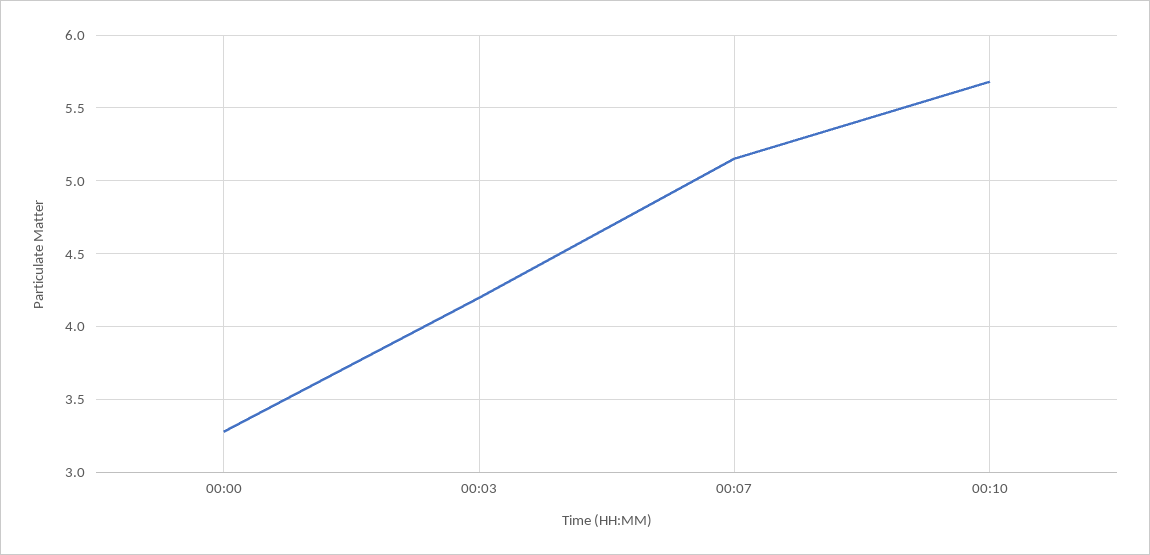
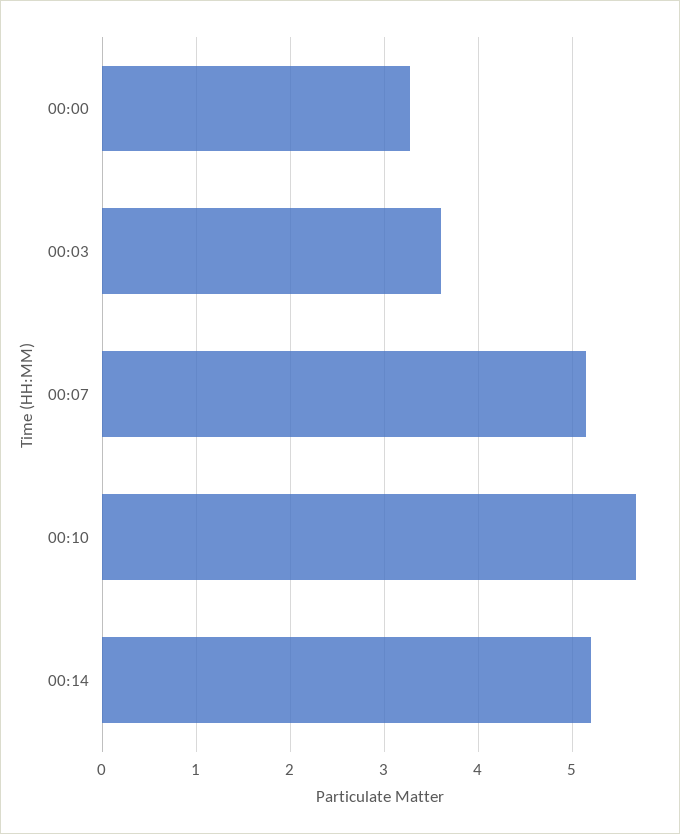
00:03: 4.2 -> 3.6
00:14: none -> 5.2

